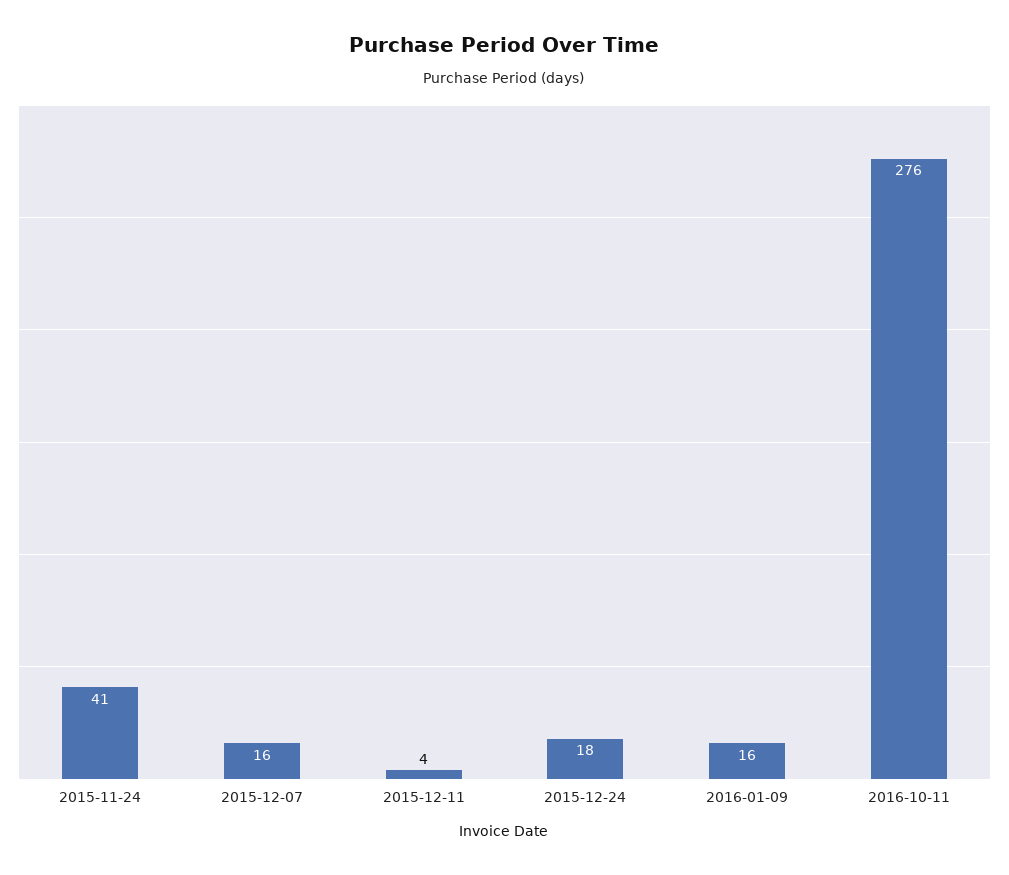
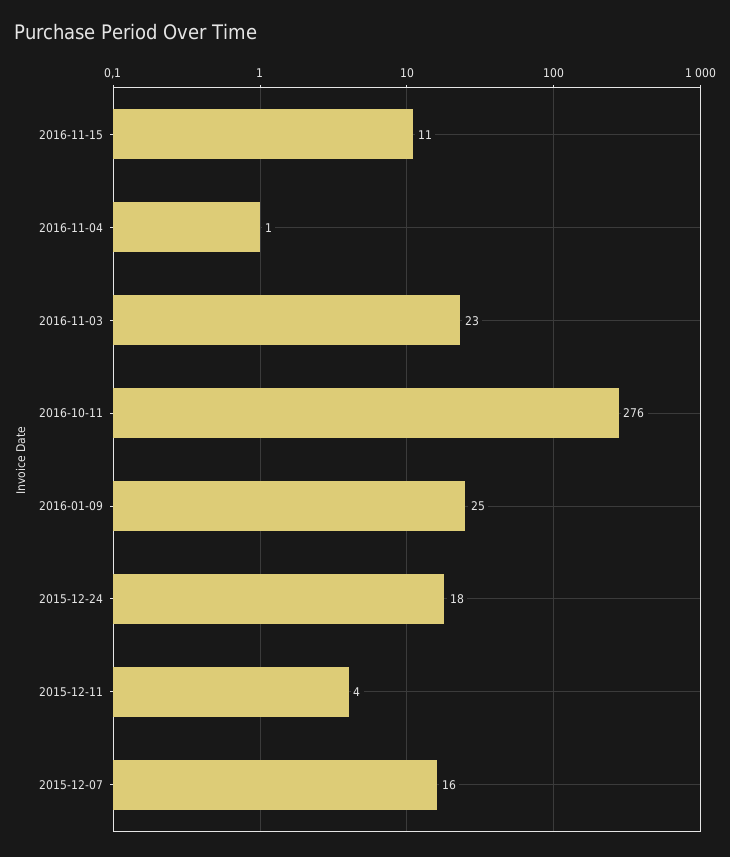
2015-11-24: 41 -> none
2016-01-09: 16 -> 25
2016-11-15: none -> 11
2016-11-04: none -> 1
2016-11-03: none -> 23

